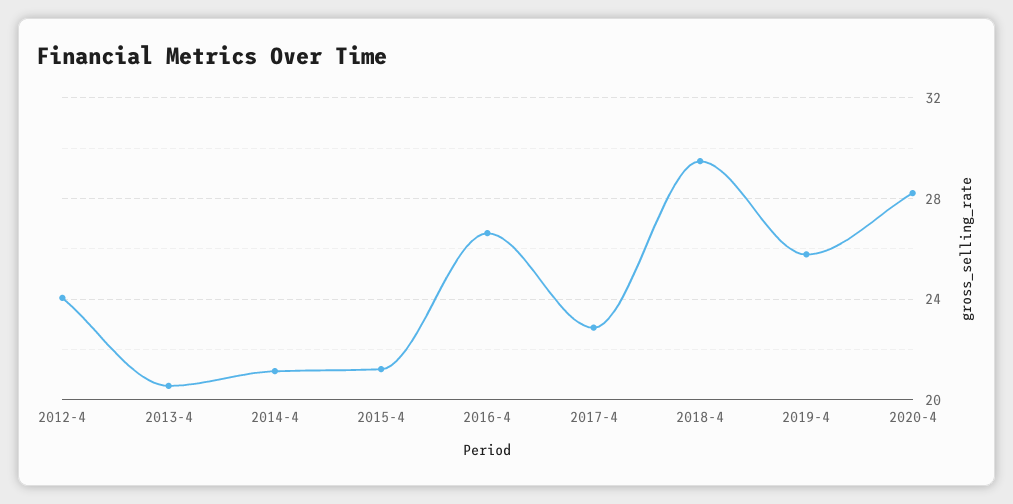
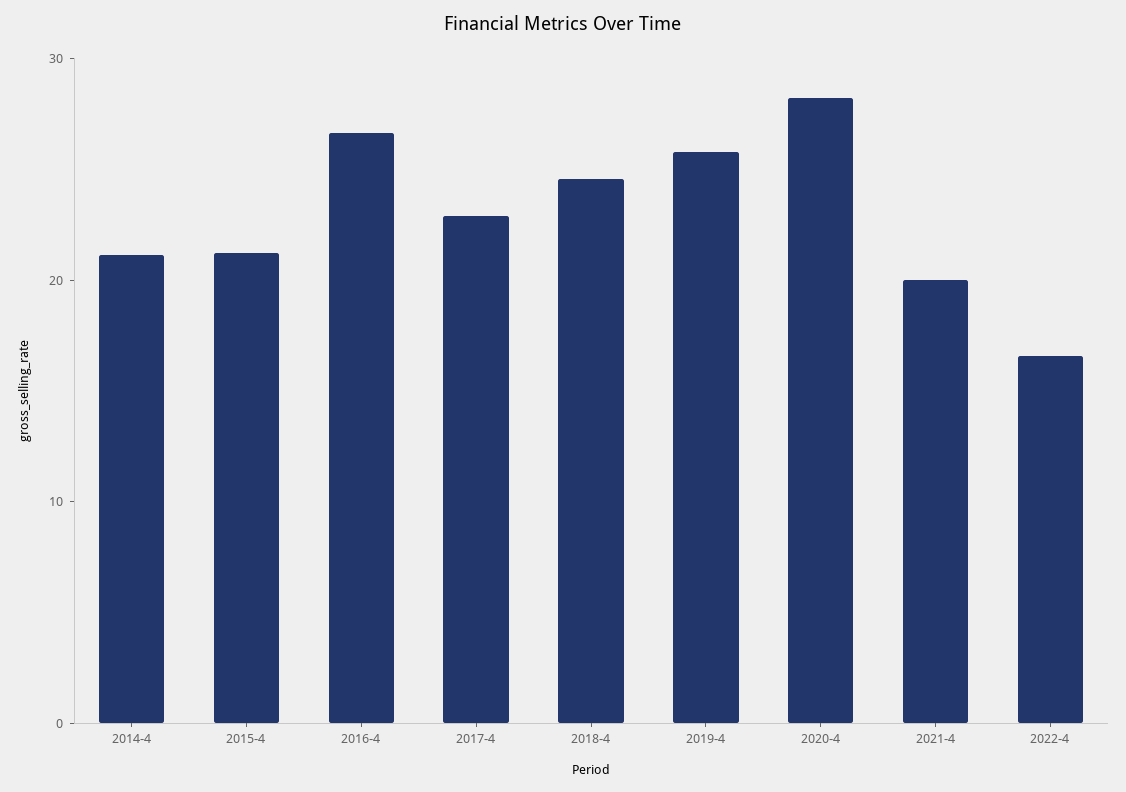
2012-4: 24 -> none
2013-4: 20.5 -> none
2018-4: 29.5 -> 24
2021-4: none -> 20
2022-4: none -> 16

